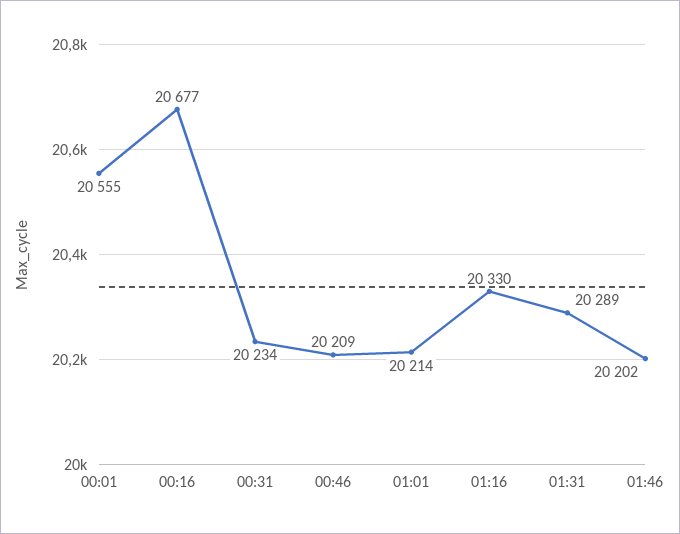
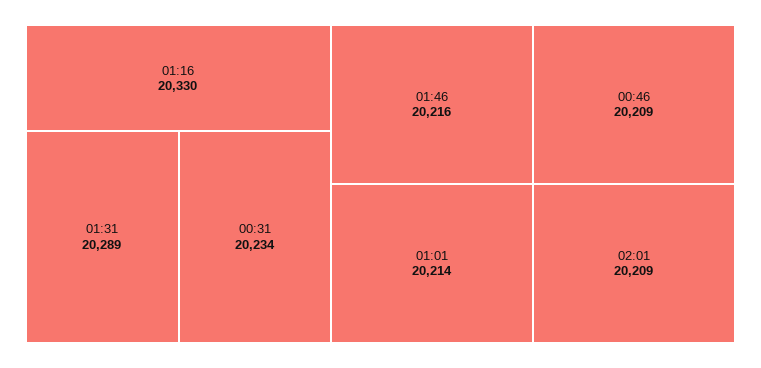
00:01: 20555 -> none
00:16: 20677 -> none
01:46: 20202 -> 20216
02:01: none -> 20209

